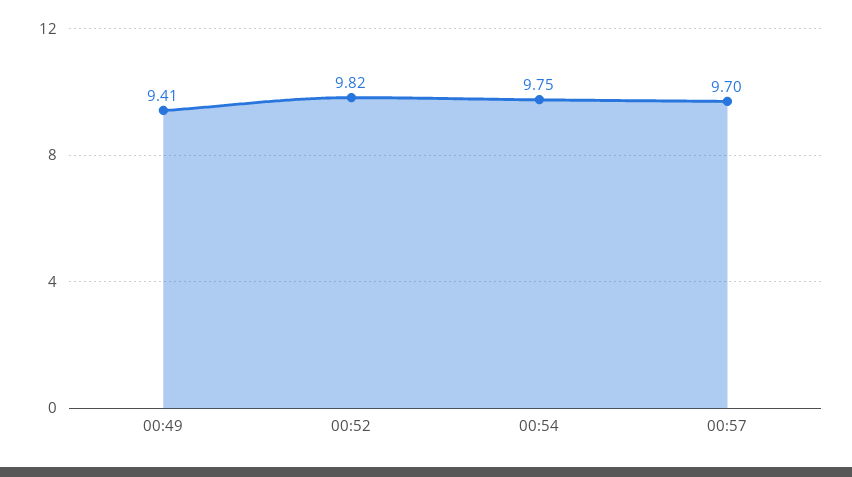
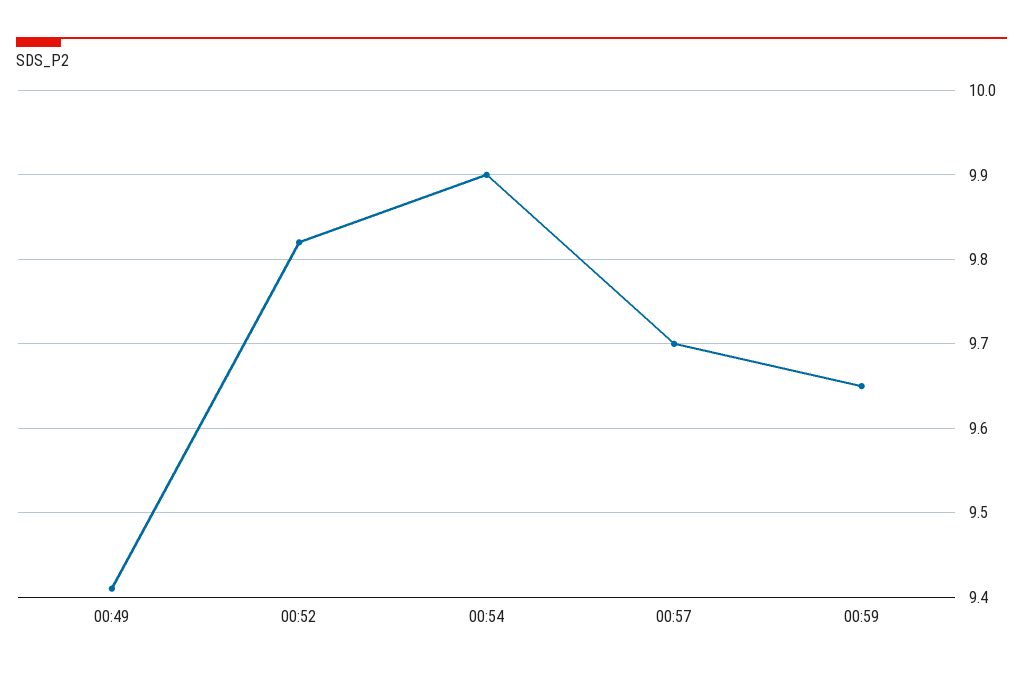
00:54: 9.75 -> 9.9
00:59: none -> 9.65

